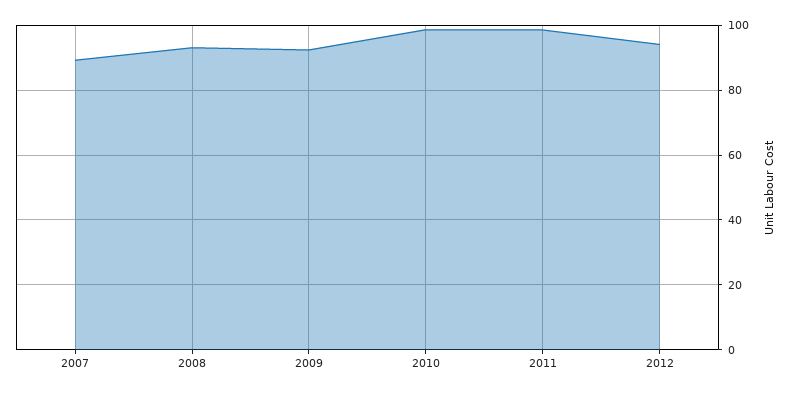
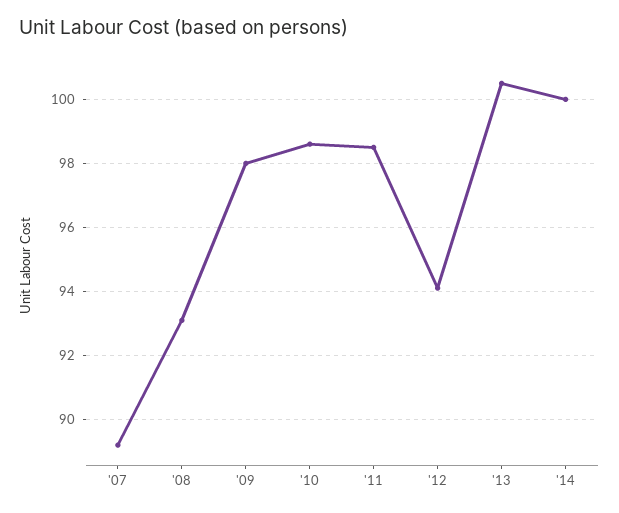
2009: 92 -> 98
'13: none -> 100.5
'14: none -> 100

